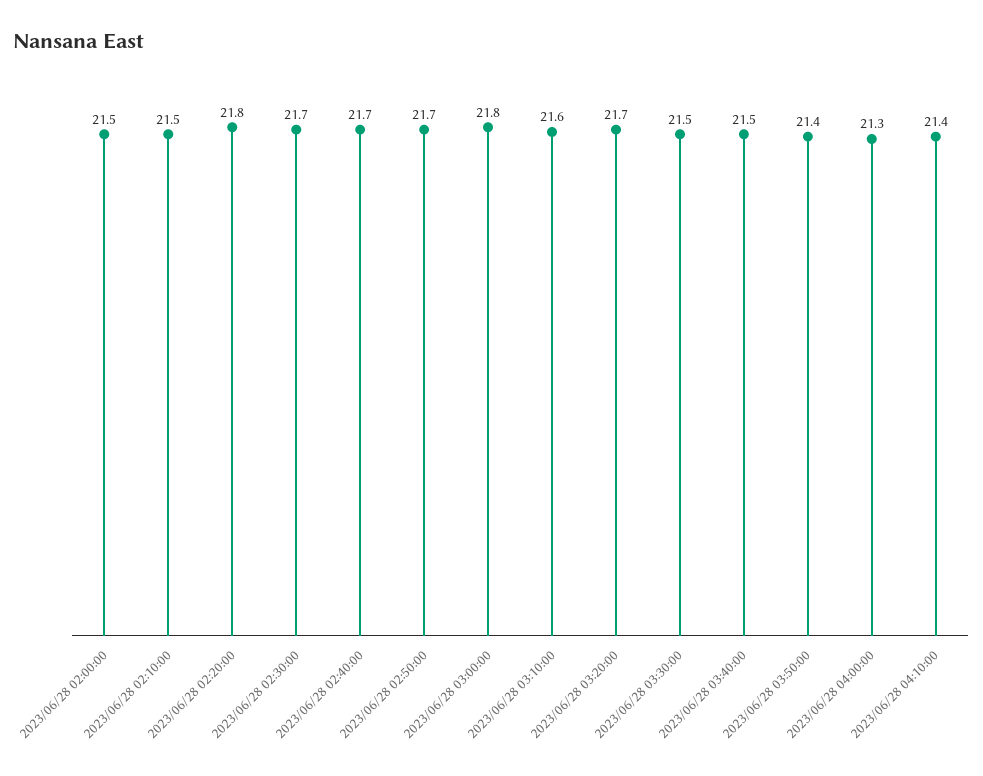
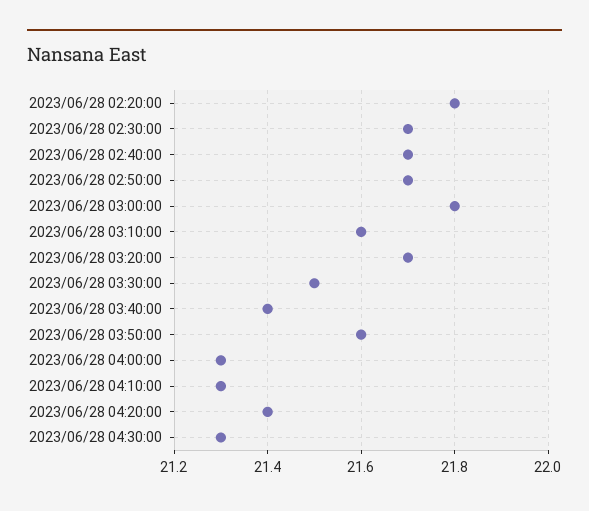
2023/06/28 02:00:00: 21.5 -> none
2023/06/28 02:10:00: 21.5 -> none
2023/06/28 03:40:00: 21.5 -> 21.4
2023/06/28 03:50:00: 21.4 -> 21.6
2023/06/28 04:10:00: 21.4 -> 21.3
2023/06/28 04:20:00: none -> 21.4
2023/06/28 04:30:00: none -> 21.3

